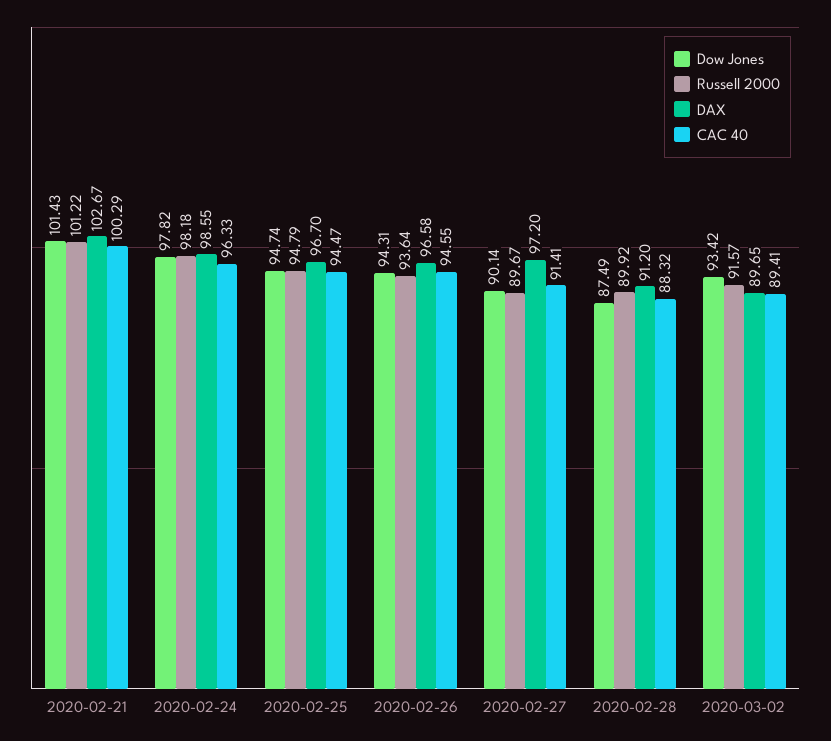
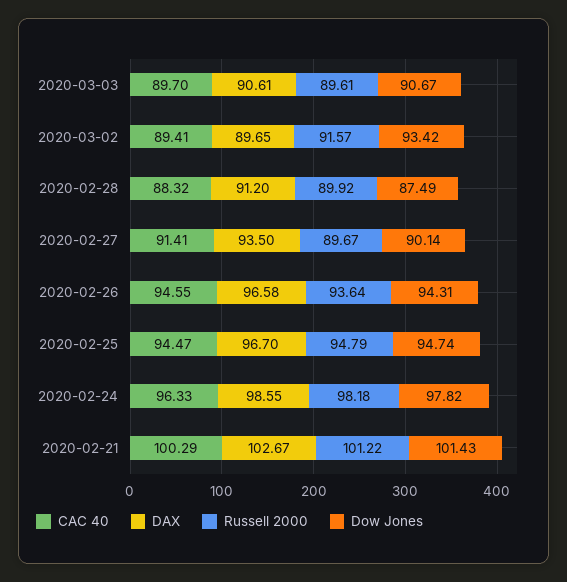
DAX, 2020-02-27: 97.2 -> 93.5
CAC 40, 2020-03-03: none -> 89.7
DAX, 2020-03-03: none -> 90.61
Russell 2000, 2020-03-03: none -> 89.61
Dow Jones, 2020-03-03: none -> 90.67

